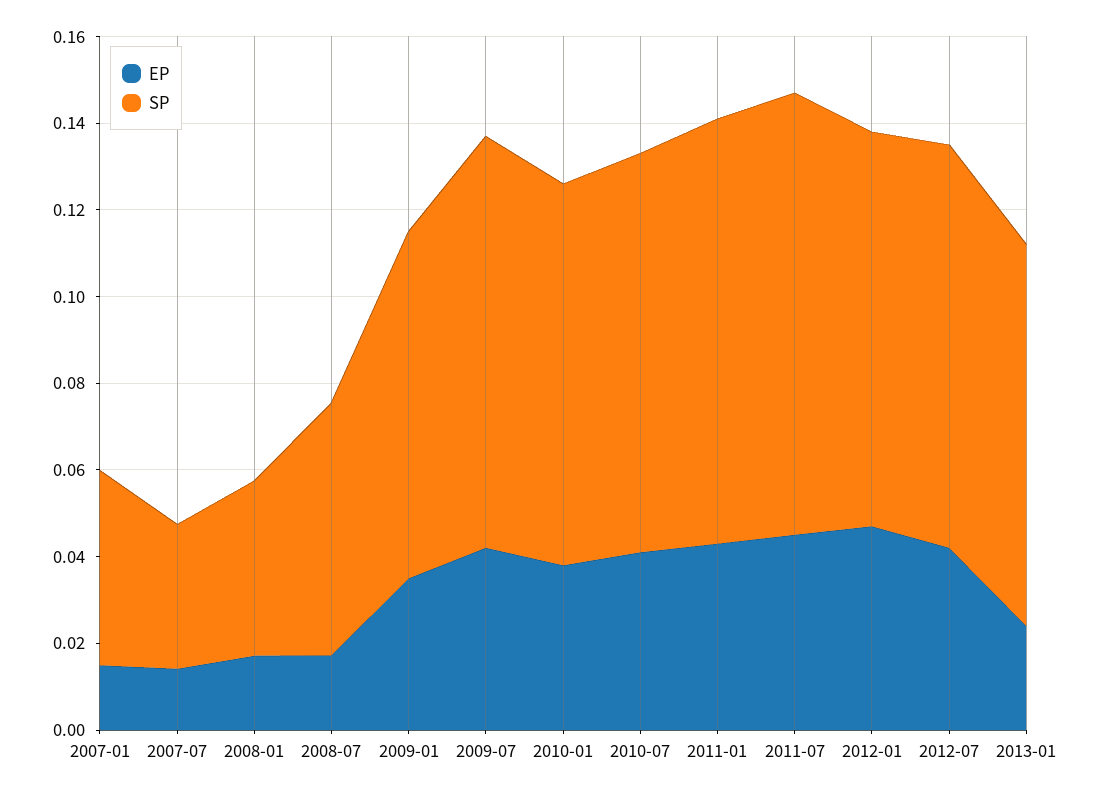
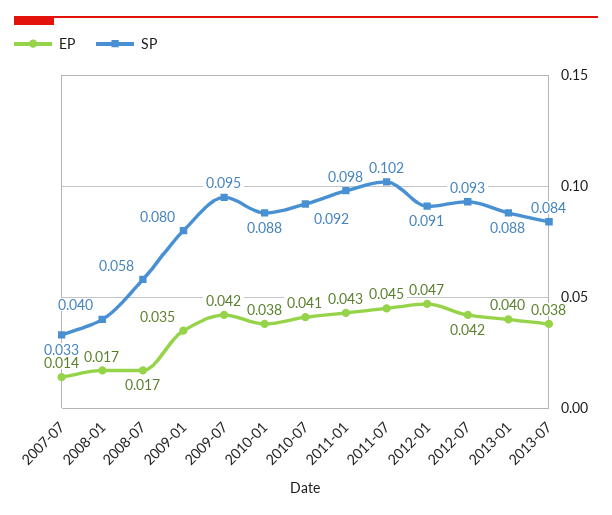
EP, 2007-01: 0.015 -> none
SP, 2007-01: 0.045 -> none
EP, 2013-01: 0.025 -> 0.04
EP, 2013-07: none -> 0.038
SP, 2013-07: none -> 0.084

